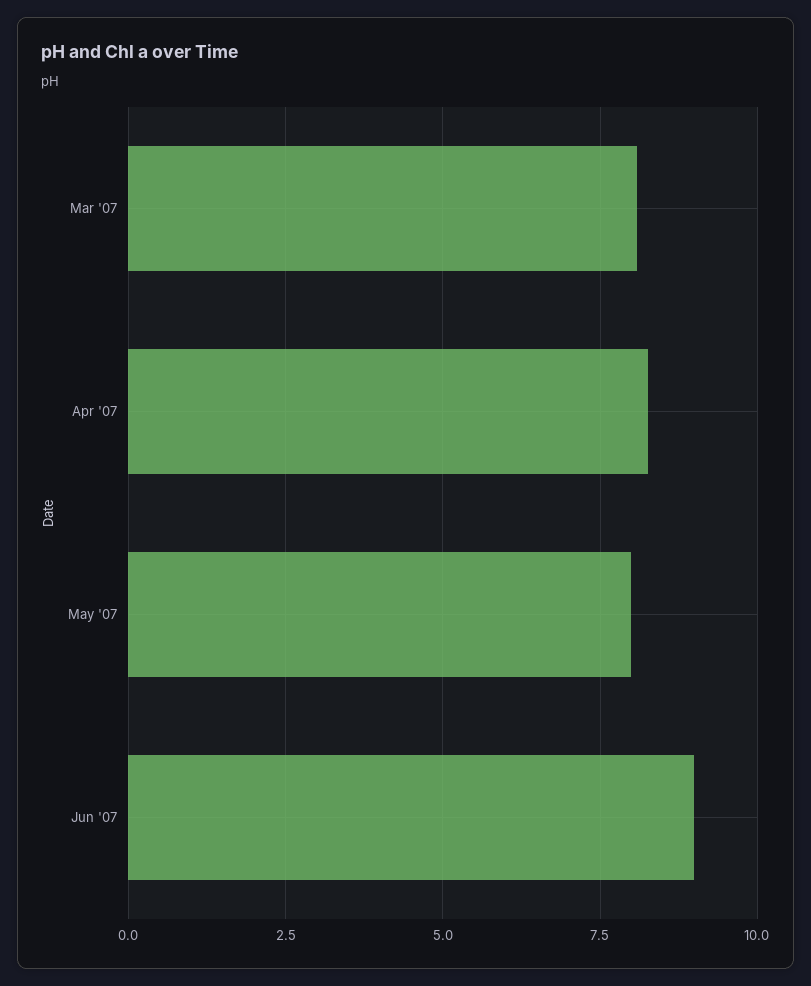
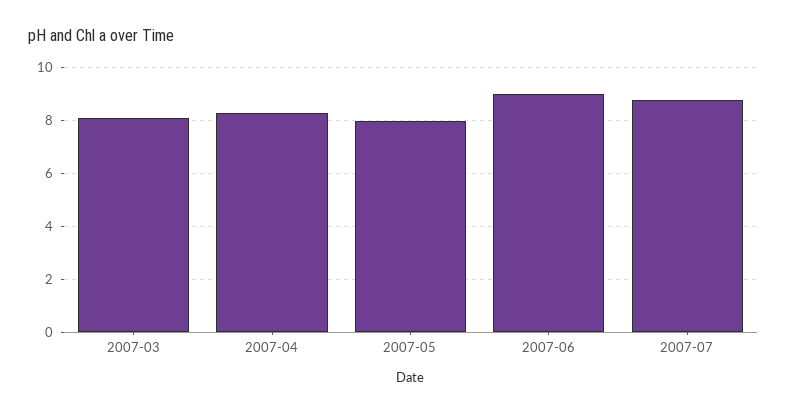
2007-07: none -> 8.75

